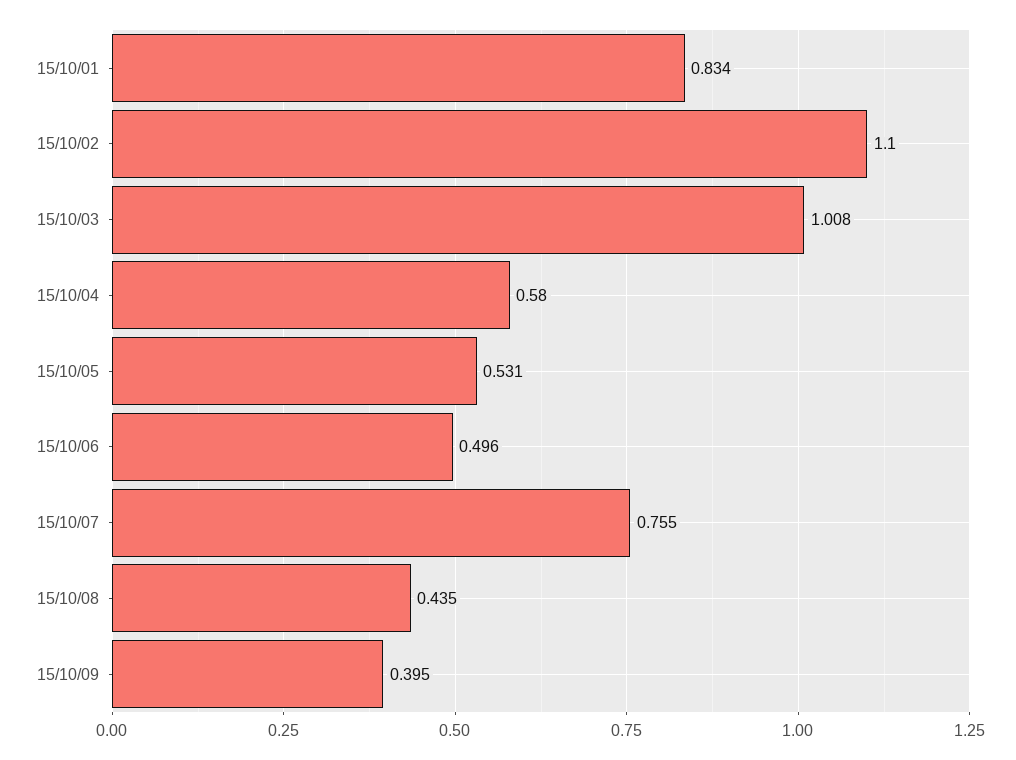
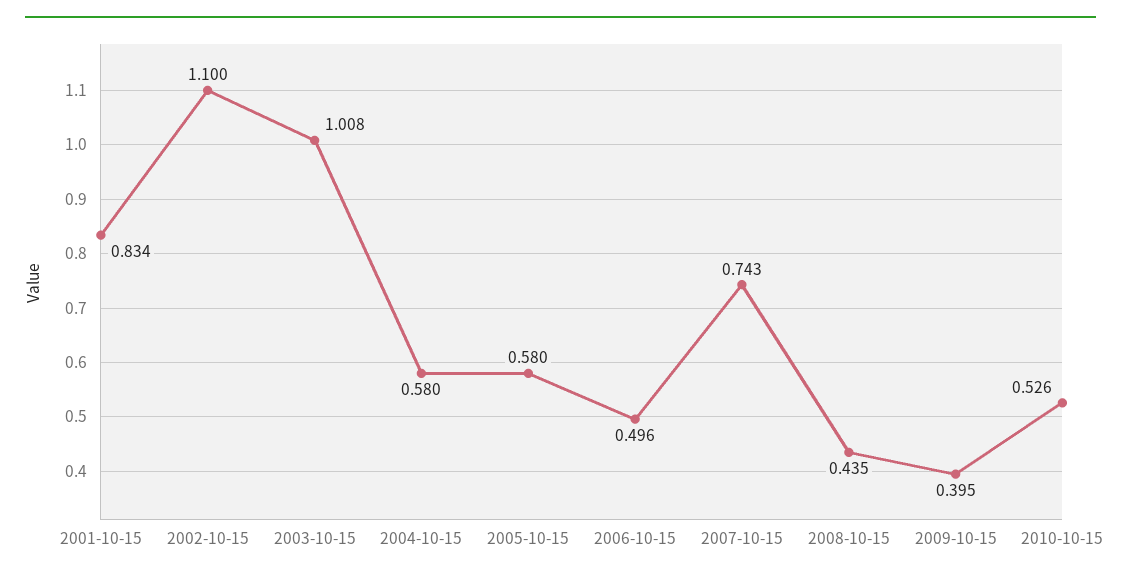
15/10/05: 0.531 -> 0.58
15/10/07: 0.755 -> 0.743
2010-10-15: none -> 0.526

